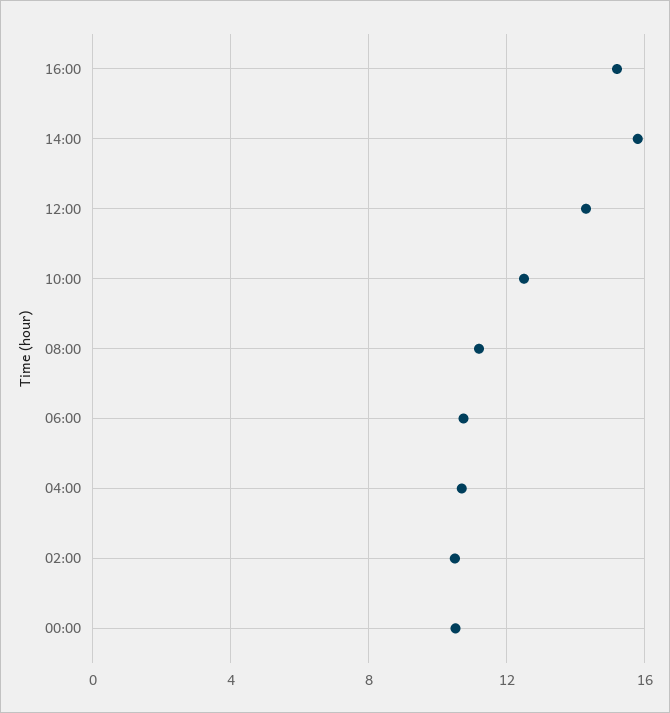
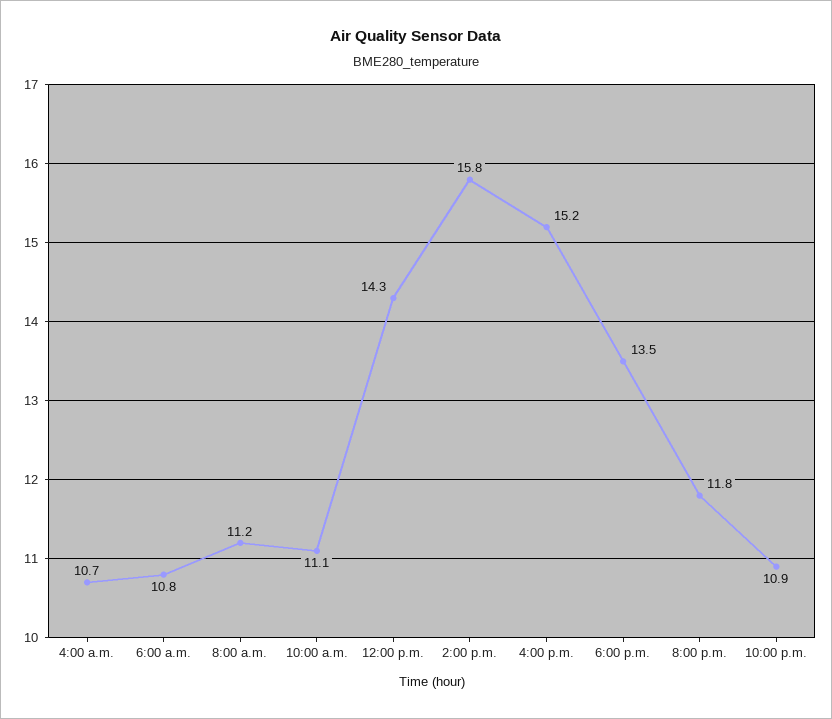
10:00: 12.5 -> 11.1
02:00: 10.5 -> none
00:00: 10.5 -> none
6:00 p.m.: none -> 13.5
8:00 p.m.: none -> 11.8
10:00 p.m.: none -> 10.9

